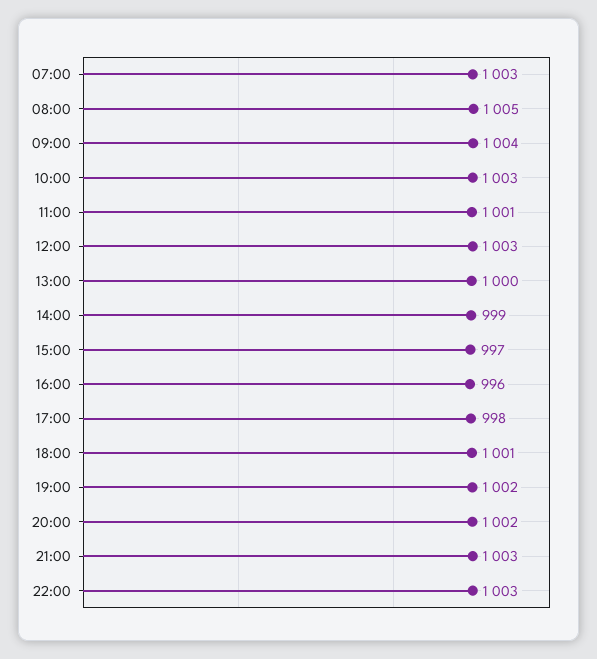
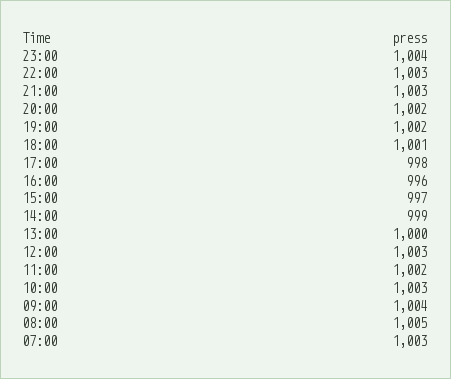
11:00: 1001 -> 1002
23:00: none -> 1004

